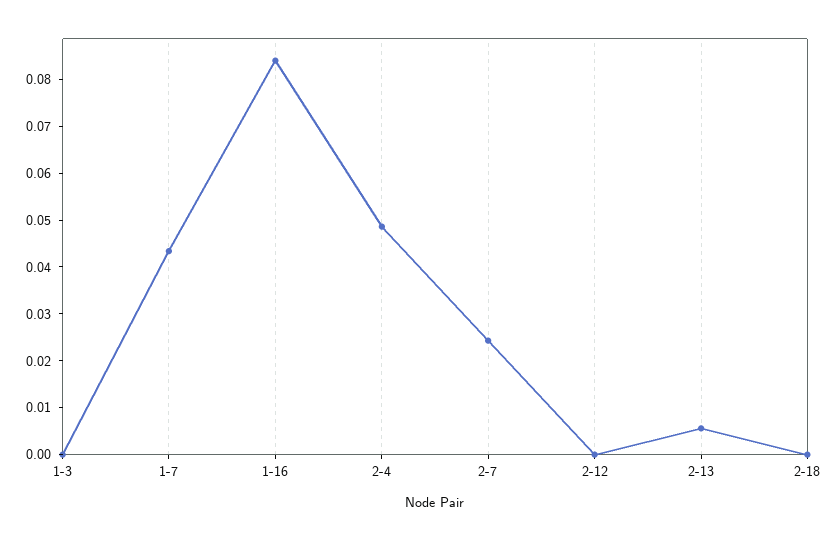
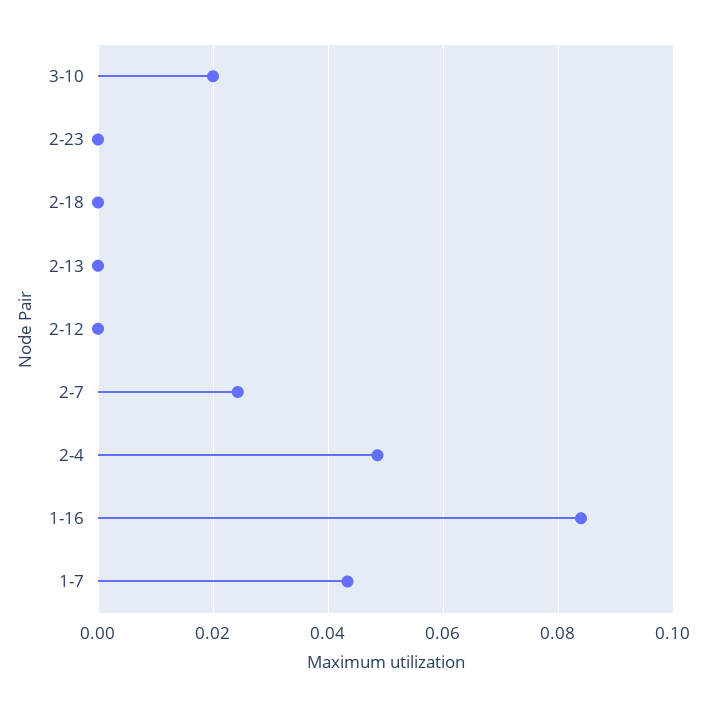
1-3: 0 -> none
2-13: 0.006 -> 0
3-10: none -> 0.02
2-23: none -> 0

